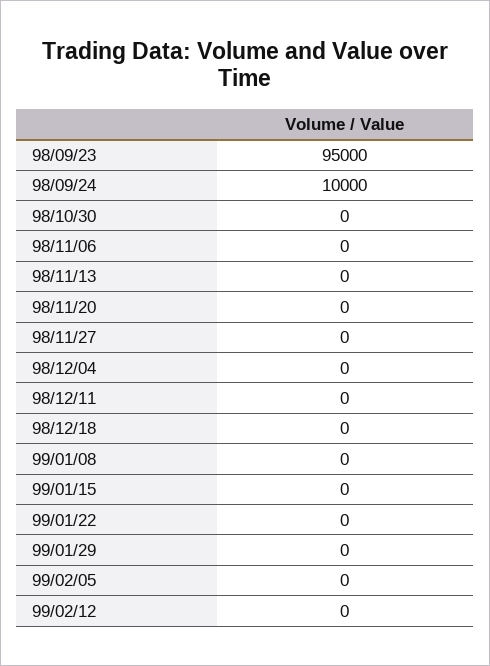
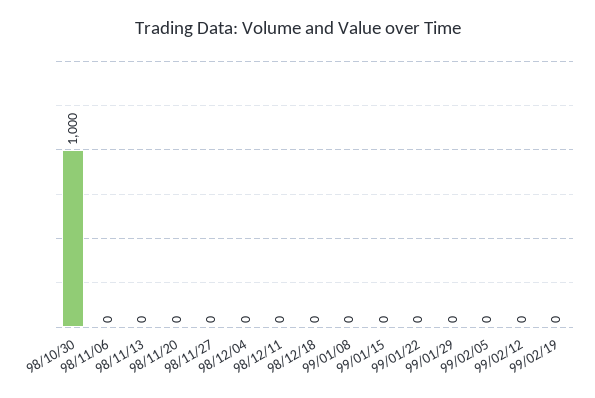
98/09/23: 95000 -> none
98/09/24: 10000 -> none
98/10/30: 0 -> 1000
99/02/19: none -> 0

